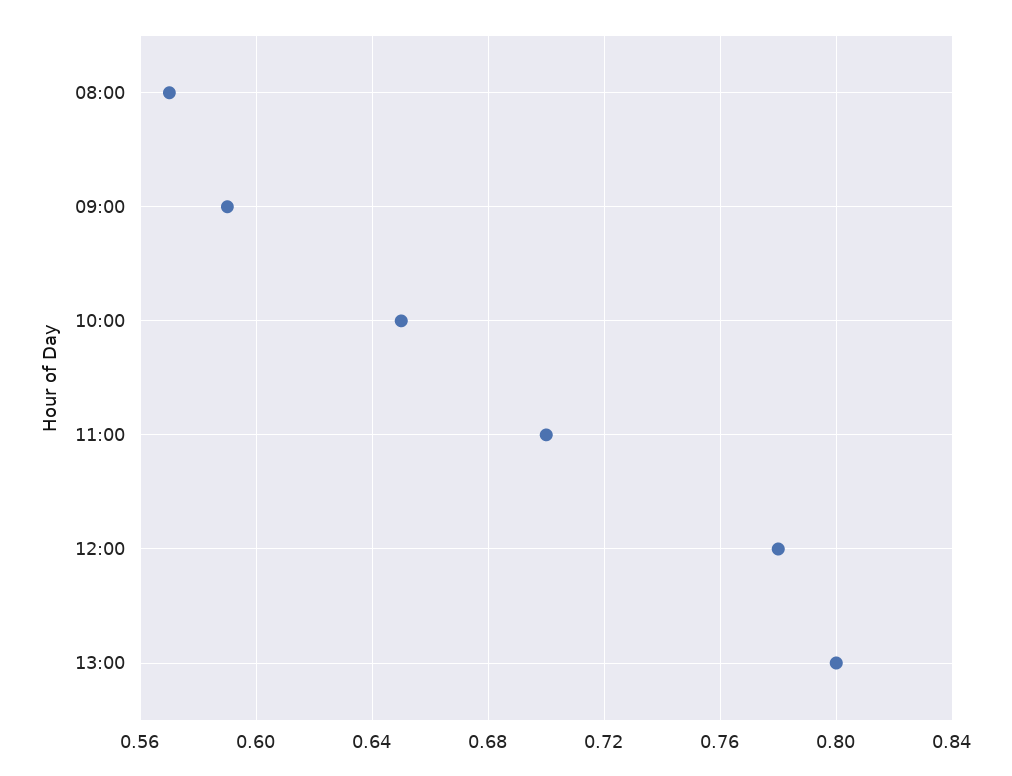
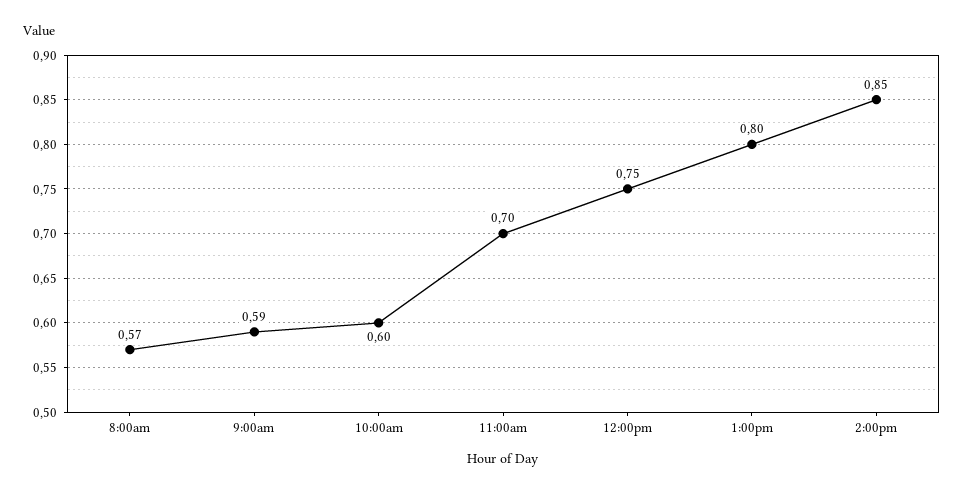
10:00: 0.65 -> 0.6
12:00: 0.78 -> 0.75
2:00pm: none -> 0.85

